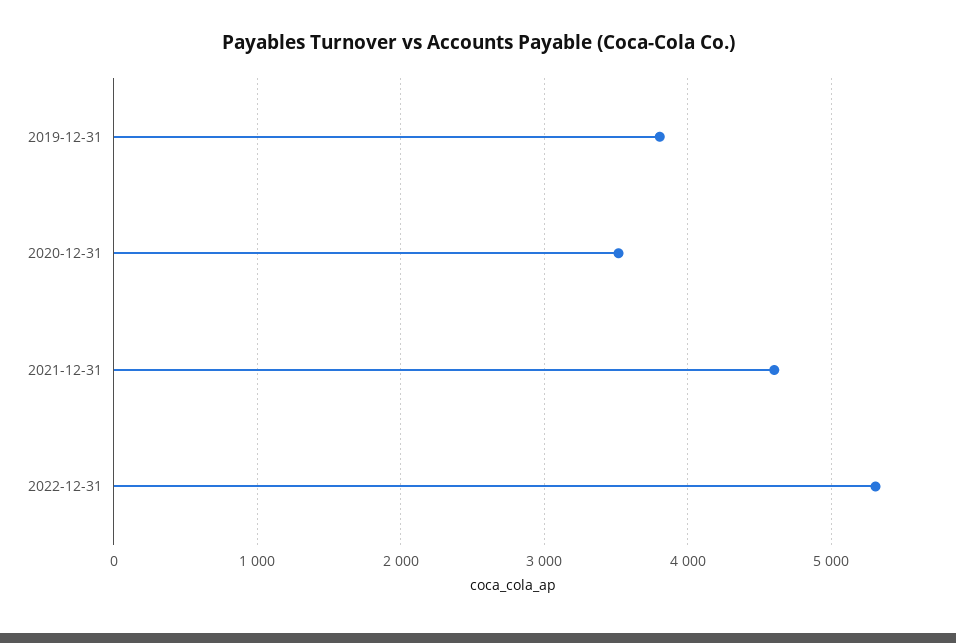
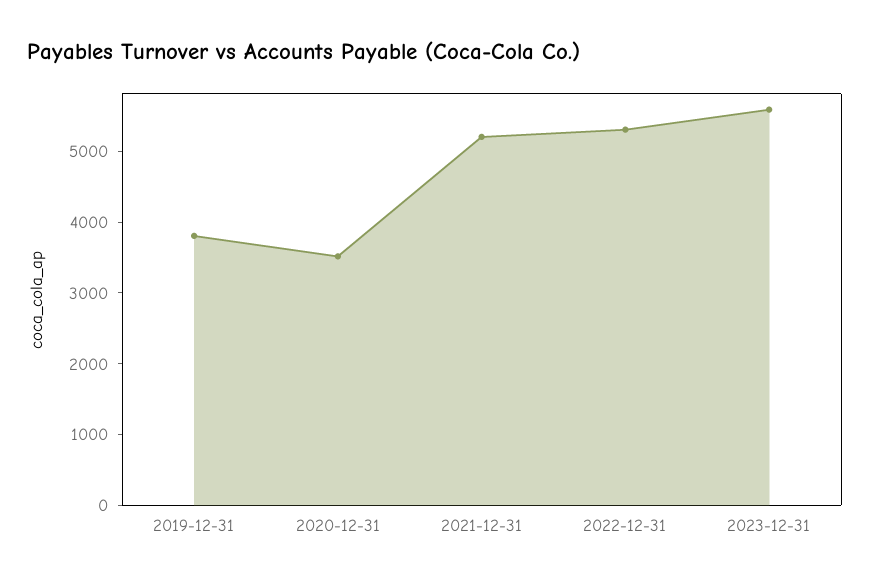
2021-12-31: 4600 -> 5200
2023-12-31: none -> 5600

